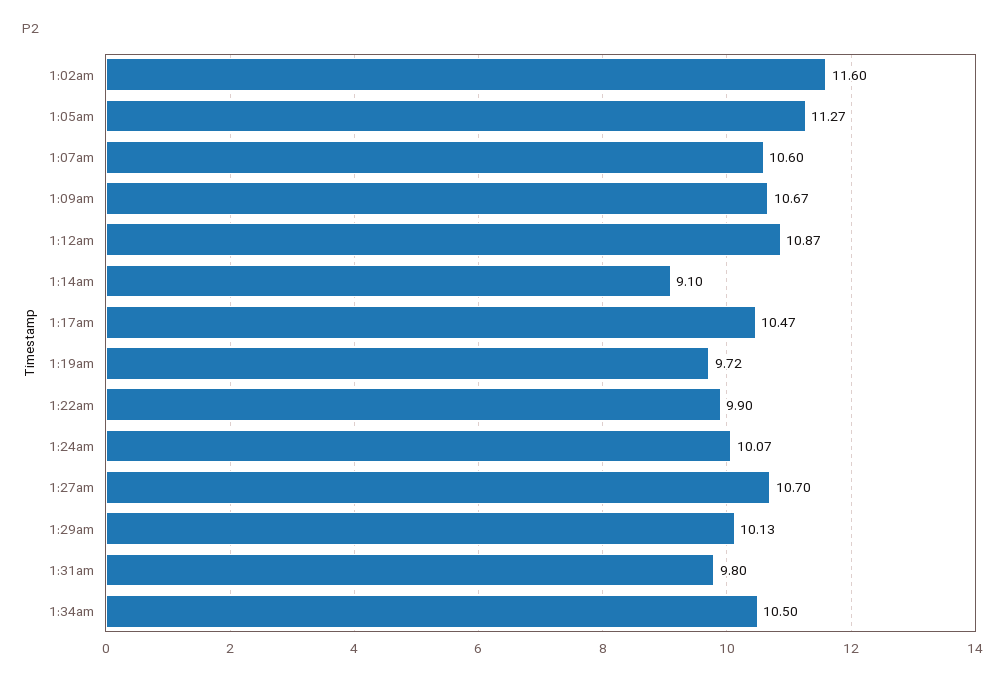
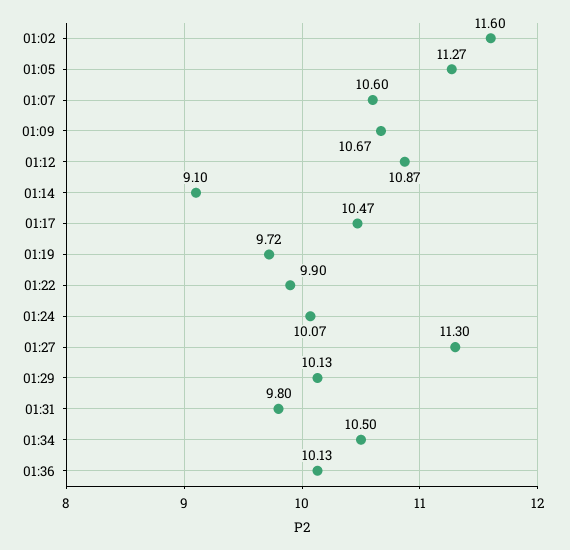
1:27am: 10.7 -> 11.3
01:36: none -> 10.13

